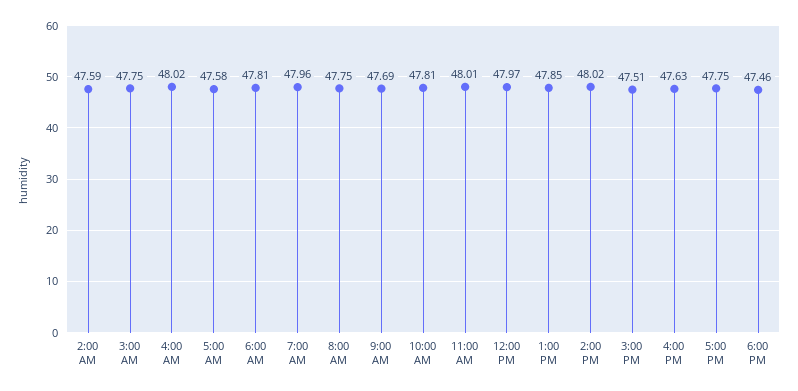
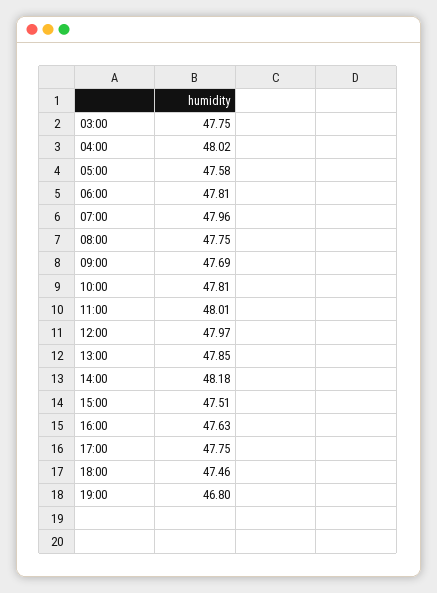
2:00 AM: 47.59 -> none
2:00 PM: 48.02 -> 48.18
19:00: none -> 46.8

